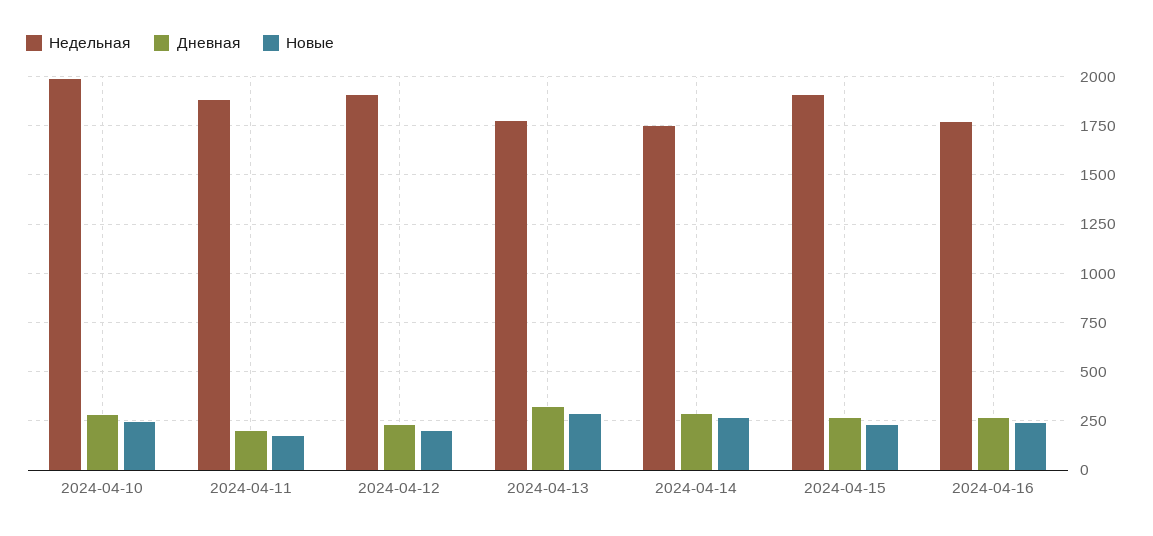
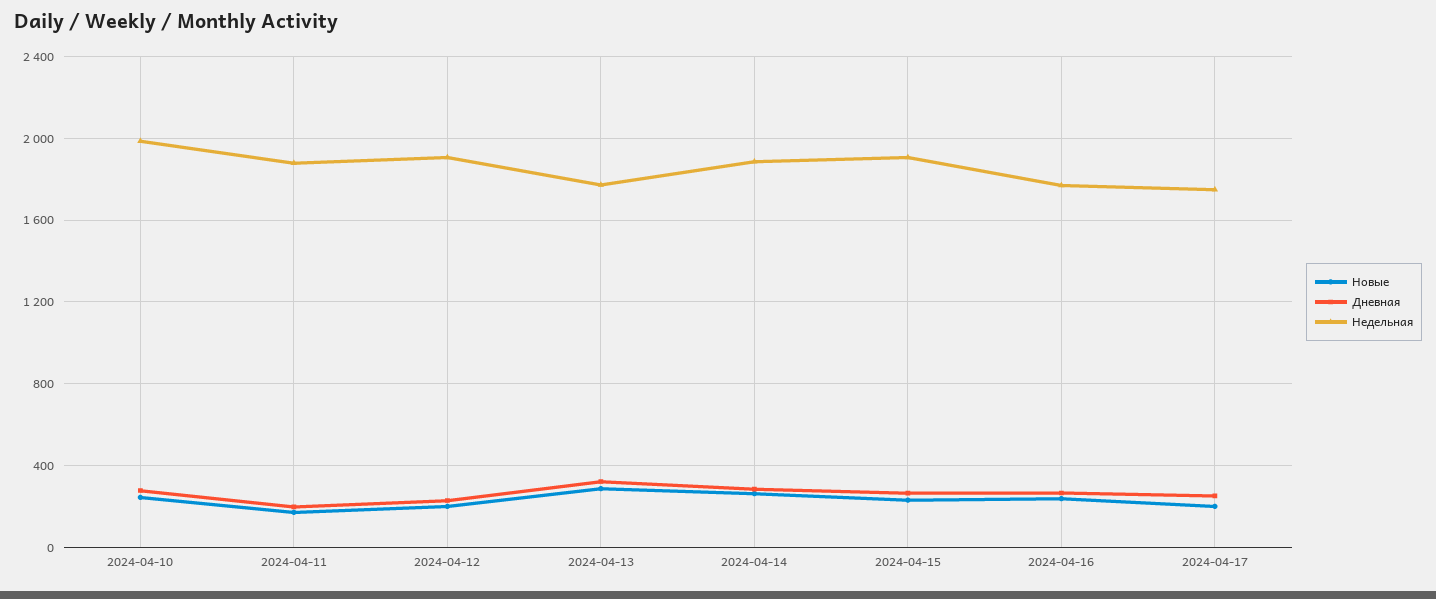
Недельная, 2024-04-14: 1750 -> 1900
Новые, 2024-04-17: none -> 200
Дневная, 2024-04-17: none -> 250
Недельная, 2024-04-17: none -> 1750

